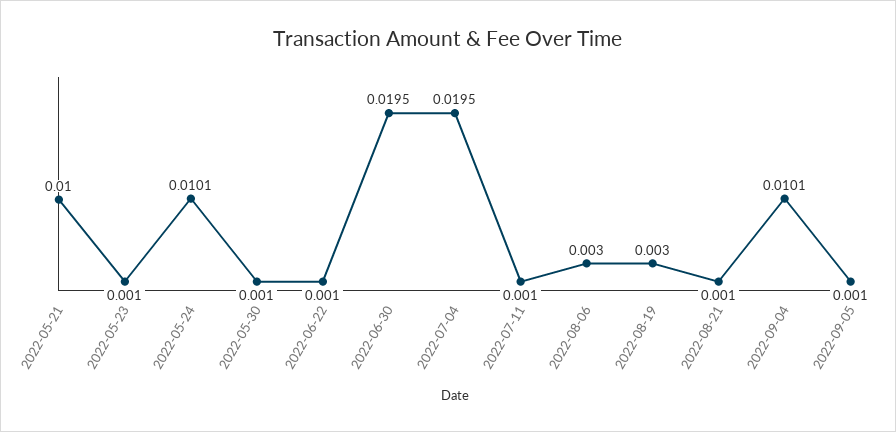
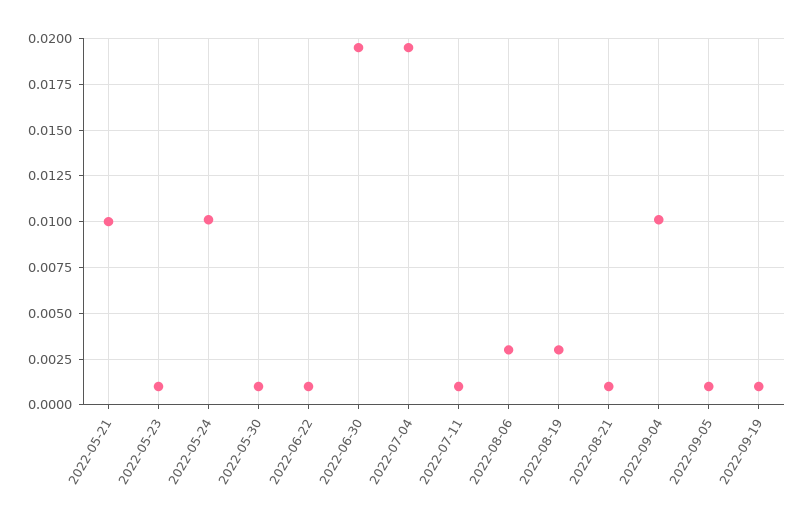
2022-09-19: none -> 0.001

